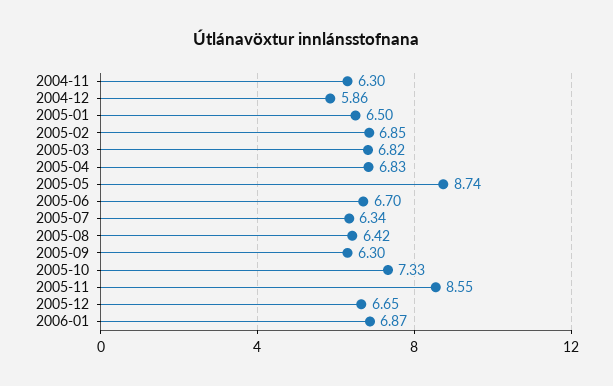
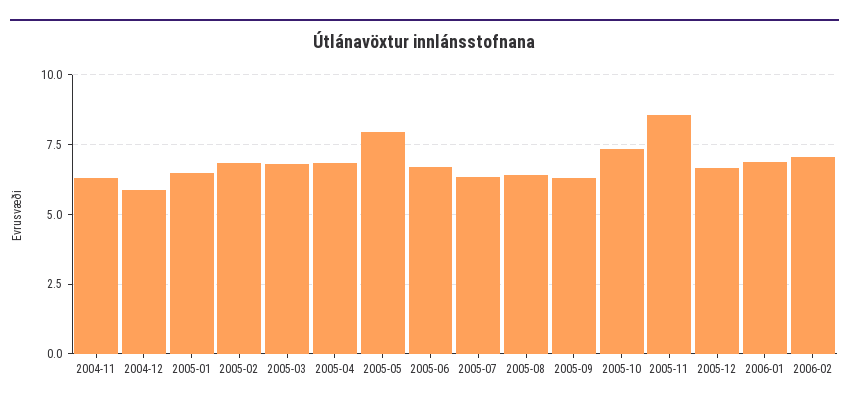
2005-05: 8.74 -> 8
2006-02: none -> 7

